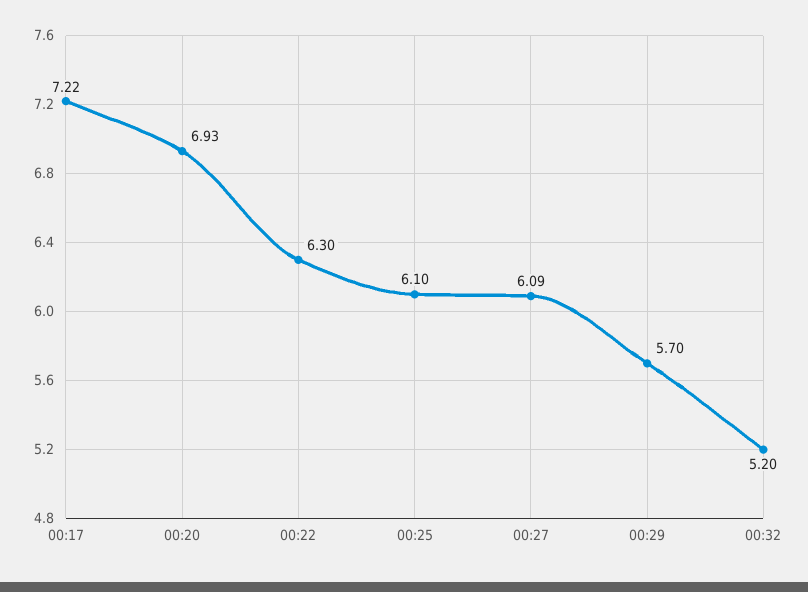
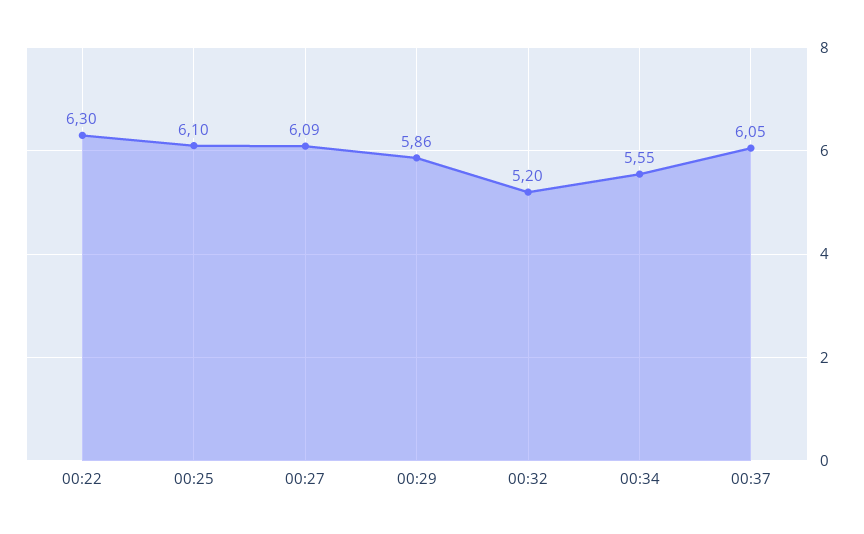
00:17: 7.22 -> none
00:20: 6.93 -> none
00:29: 5.7 -> 5.86
00:34: none -> 5.55
00:37: none -> 6.05

